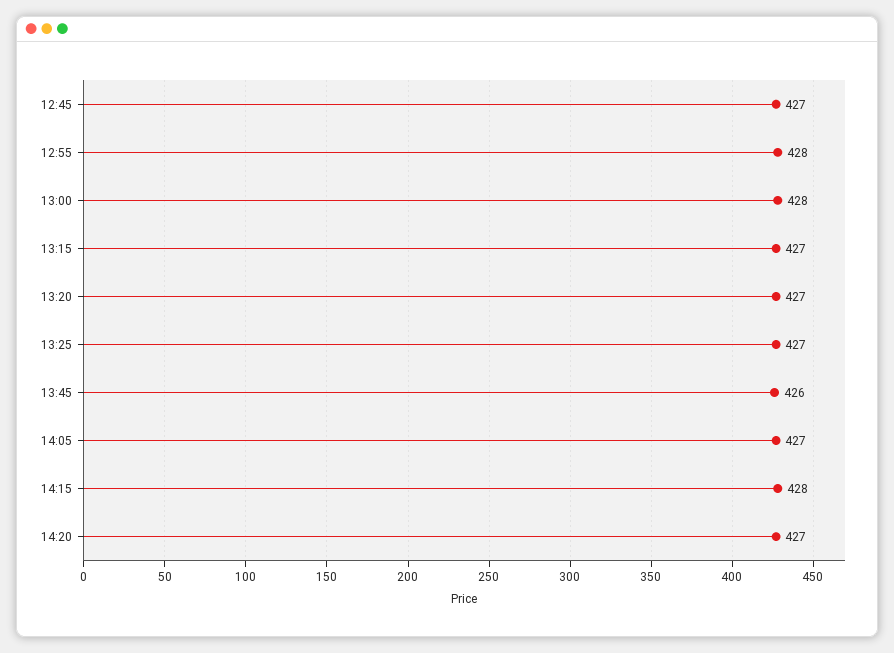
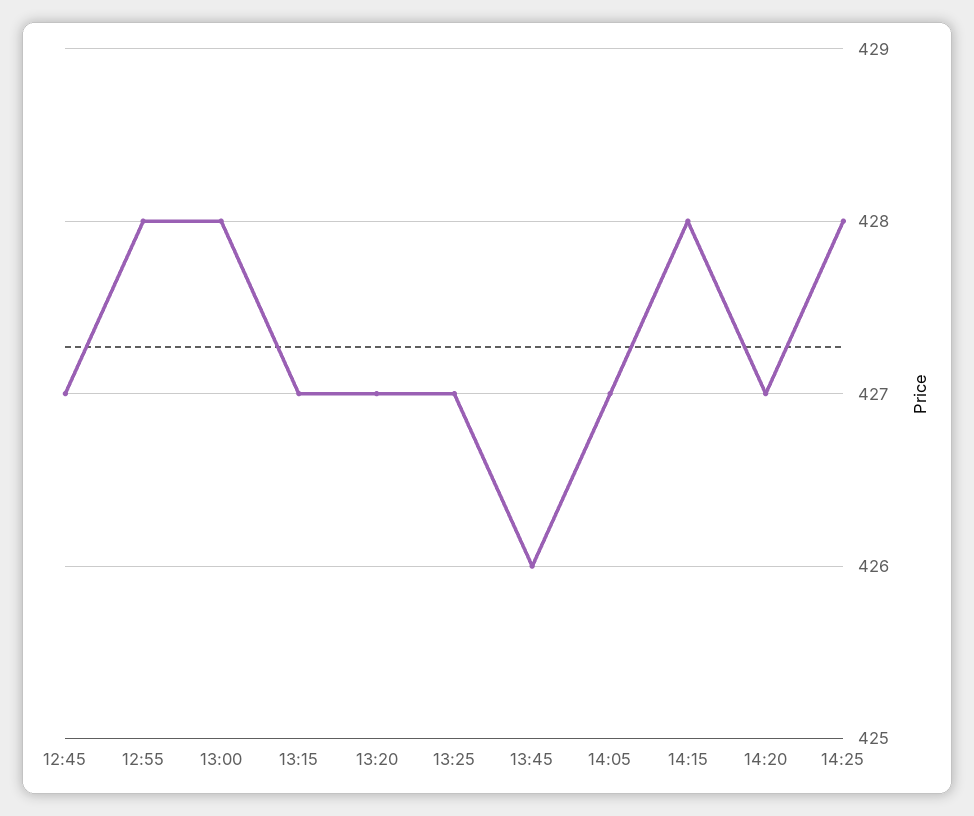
14:25: none -> 428

